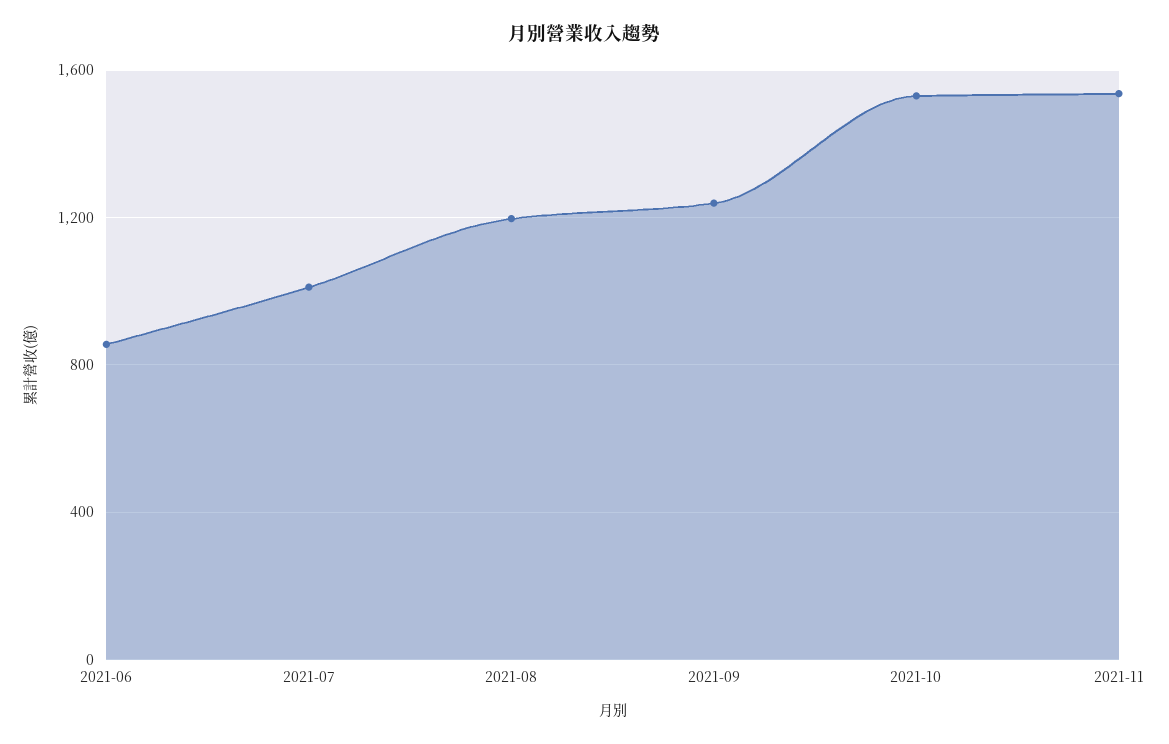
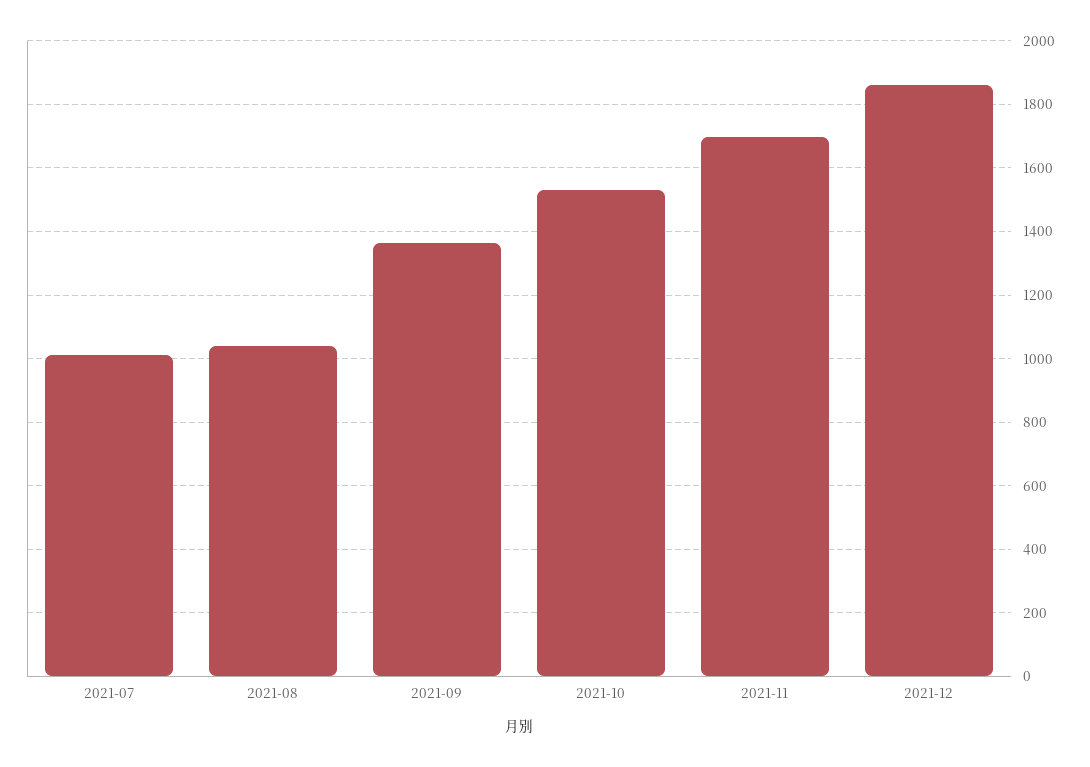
2021-06: 850 -> none
2021-08: 1200 -> 1040
2021-09: 1250 -> 1360
2021-11: 1550 -> 1700
2021-12: none -> 1860

